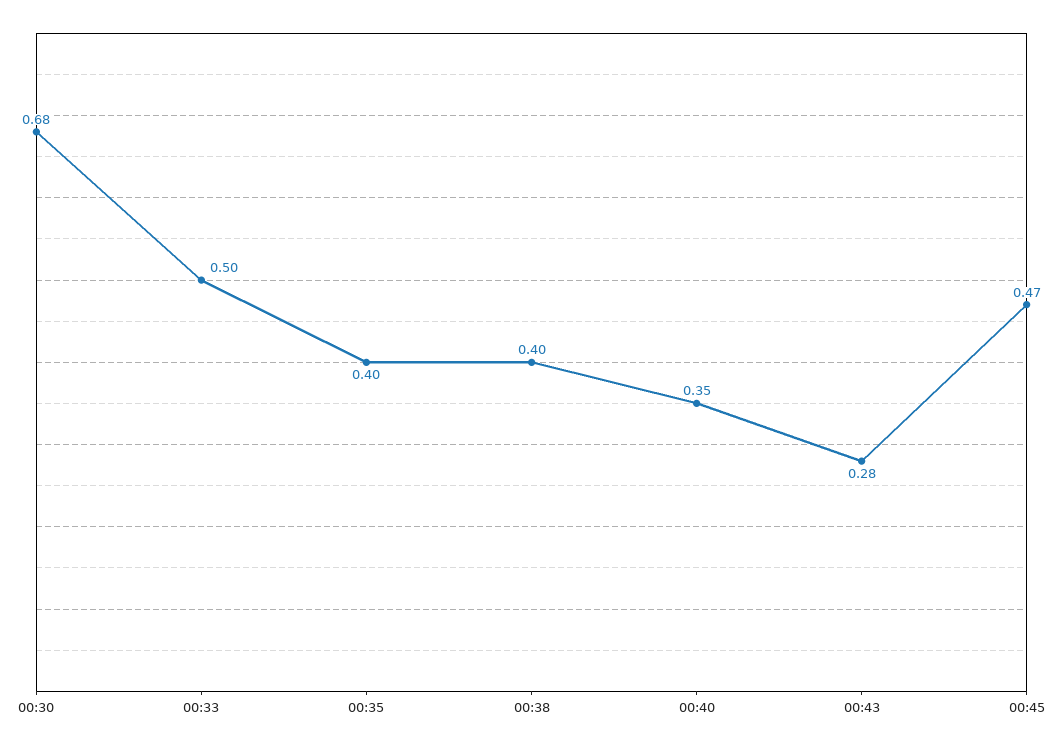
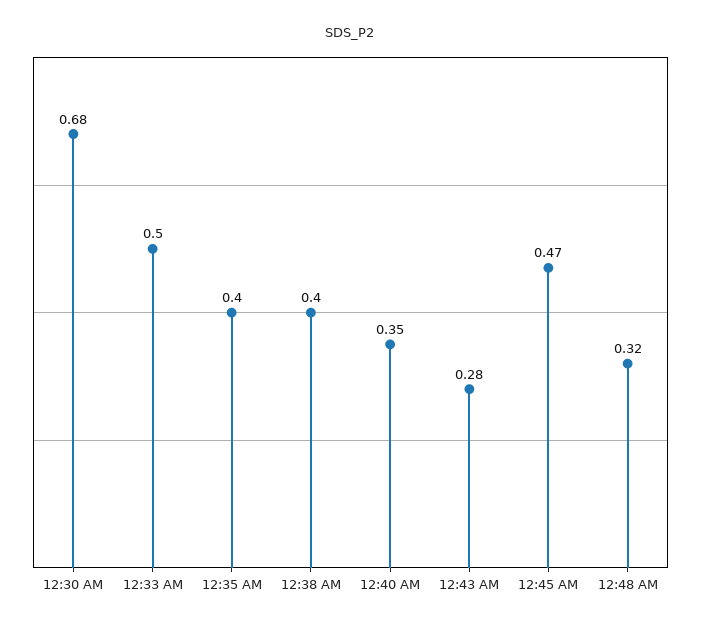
12:48 AM: none -> 0.32

